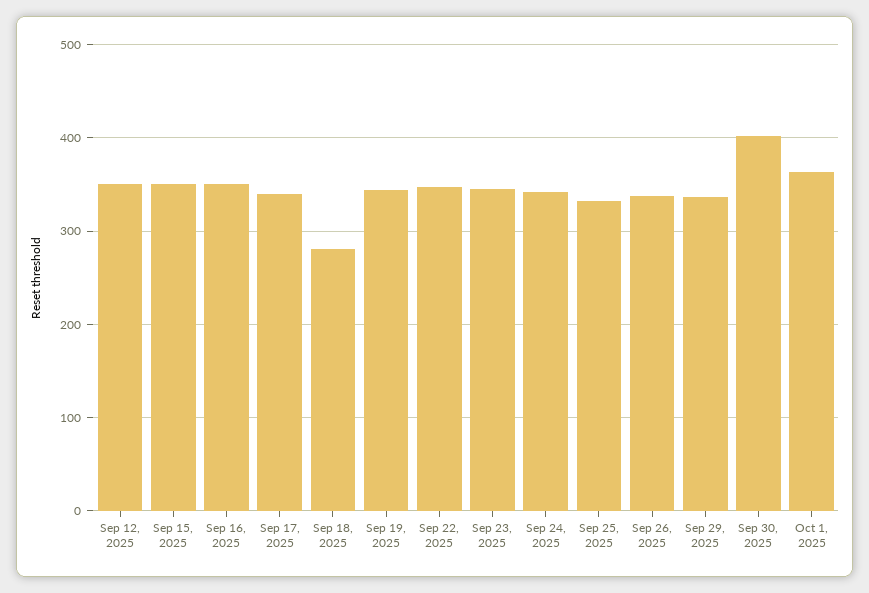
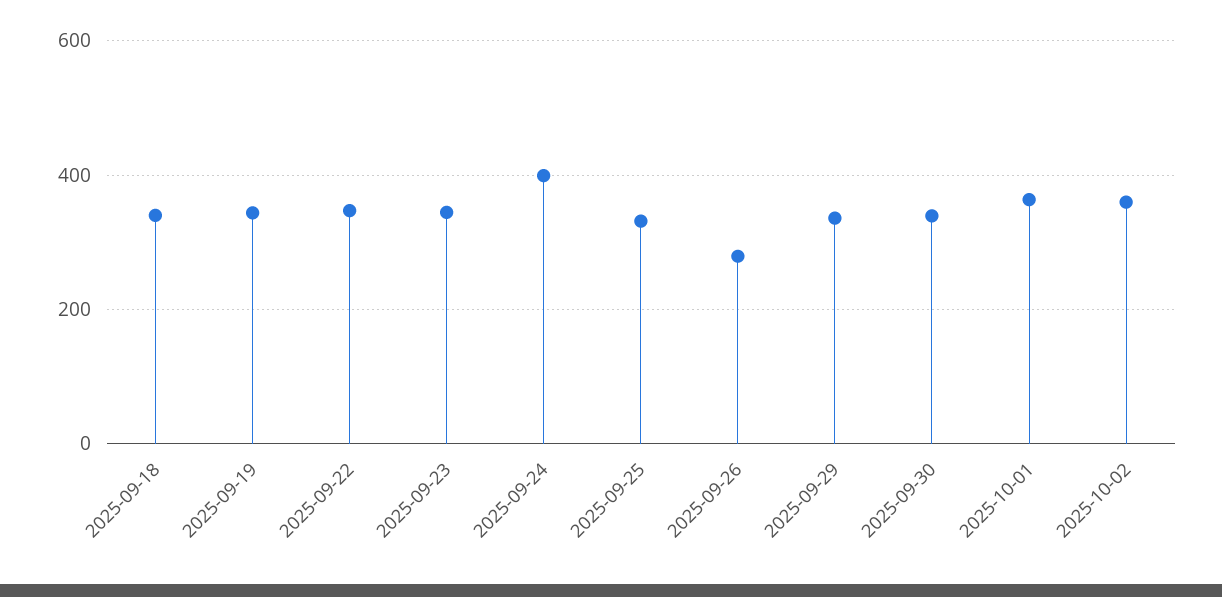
Sep 12, 2025: 350 -> none
Sep 15, 2025: 350 -> none
Sep 16, 2025: 350 -> none
Sep 17, 2025: 340 -> none
Sep 18, 2025: 280 -> 340
Sep 24, 2025: 340 -> 400
Sep 26, 2025: 340 -> 280
Sep 30, 2025: 400 -> 340
2025-10-02: none -> 360

